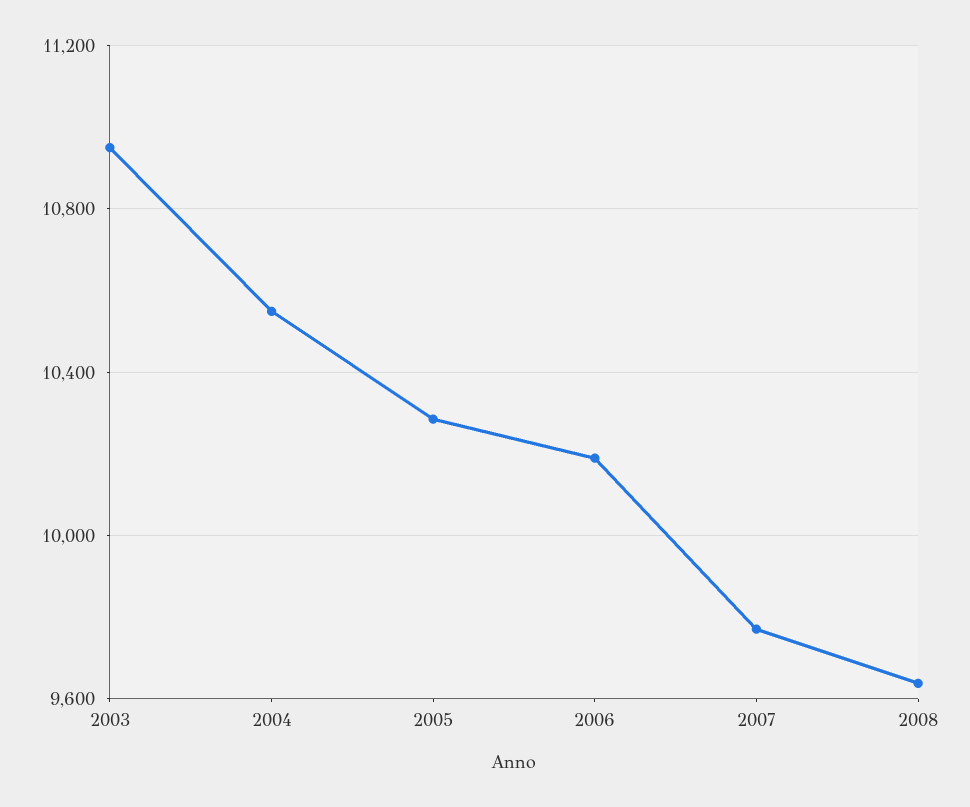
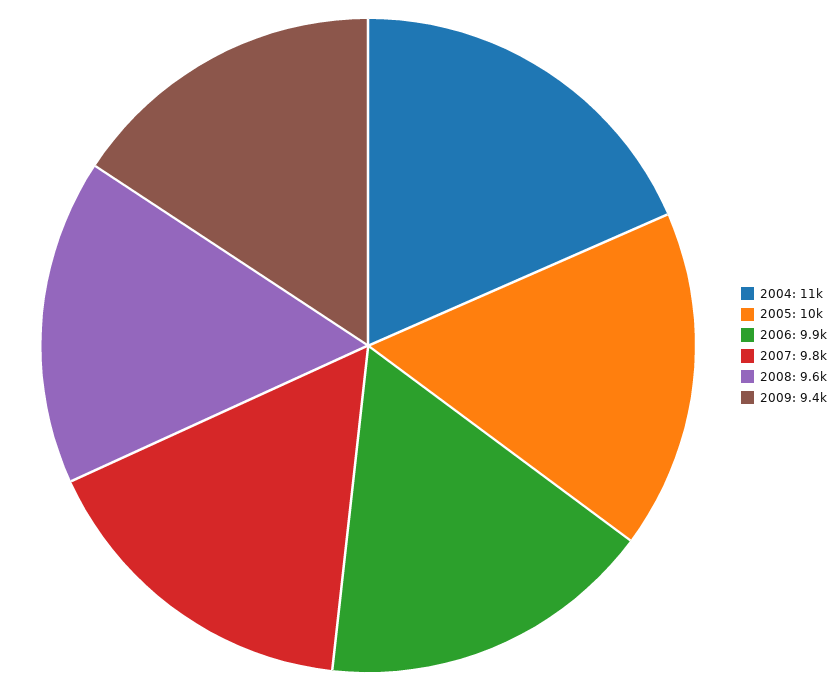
2003: 10950 -> none
2006: 10200 -> 9900
2009: none -> 9400

